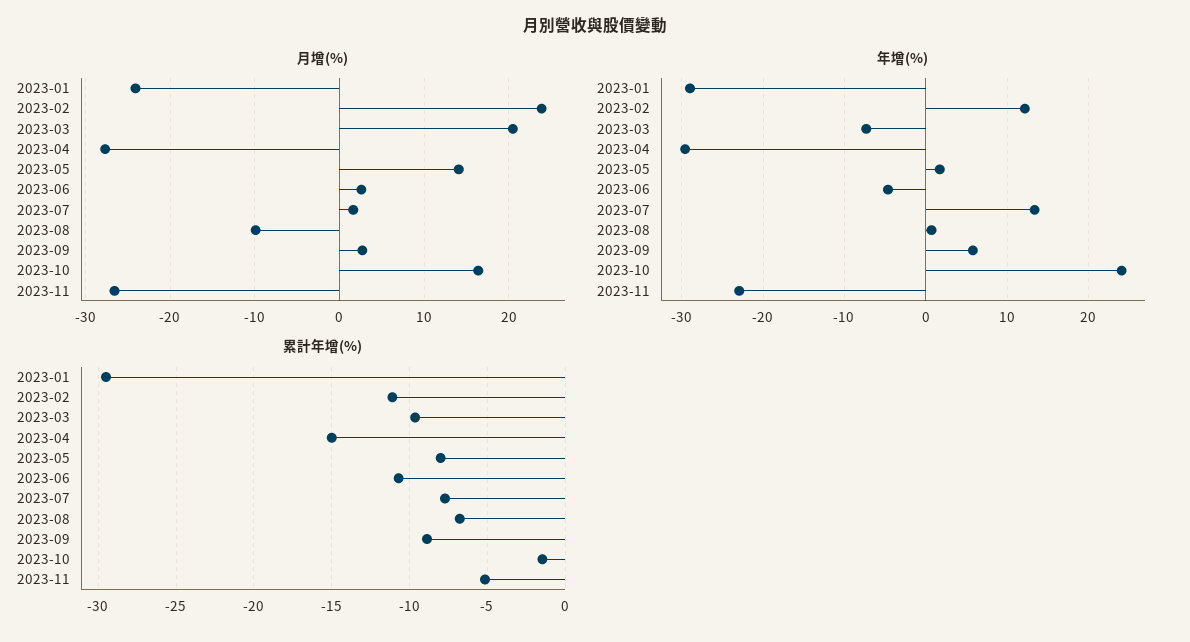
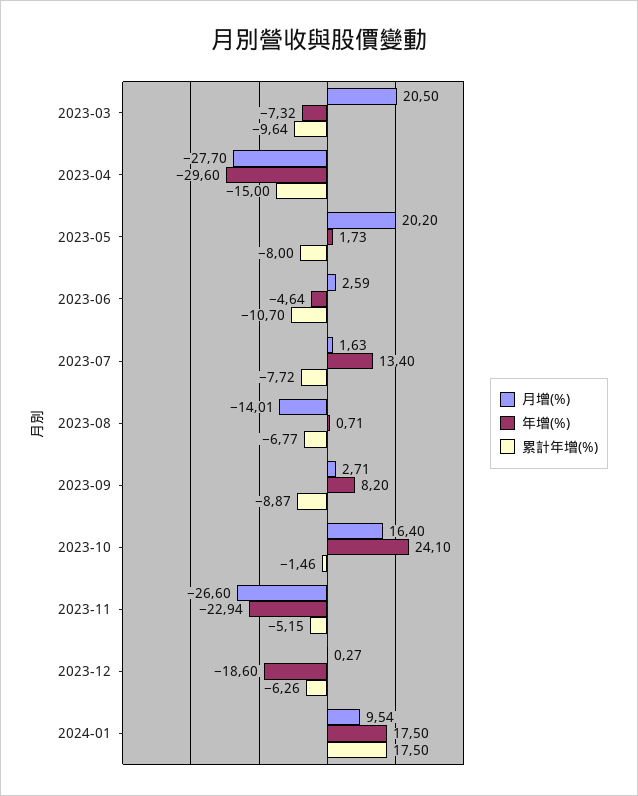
月增(%), 2023-01: -24 -> none
月增(%), 2023-02: 24 -> none
月增(%), 2023-05: 14 -> 20.2
月增(%), 2023-08: -10 -> -14.01
年增(%), 2023-01: -29 -> none
年增(%), 2023-02: 12 -> none
年增(%), 2023-09: 6 -> 8.2
累計年增(%), 2023-01: -29.5 -> none
累計年增(%), 2023-02: -11 -> none
月增(%), 2023-12: none -> 0.27
年增(%), 2023-12: none -> -18.6
累計年增(%), 2023-12: none -> -6.26
月增(%), 2024-01: none -> 9.54
年增(%), 2024-01: none -> 17.5
累計年增(%), 2024-01: none -> 17.5

